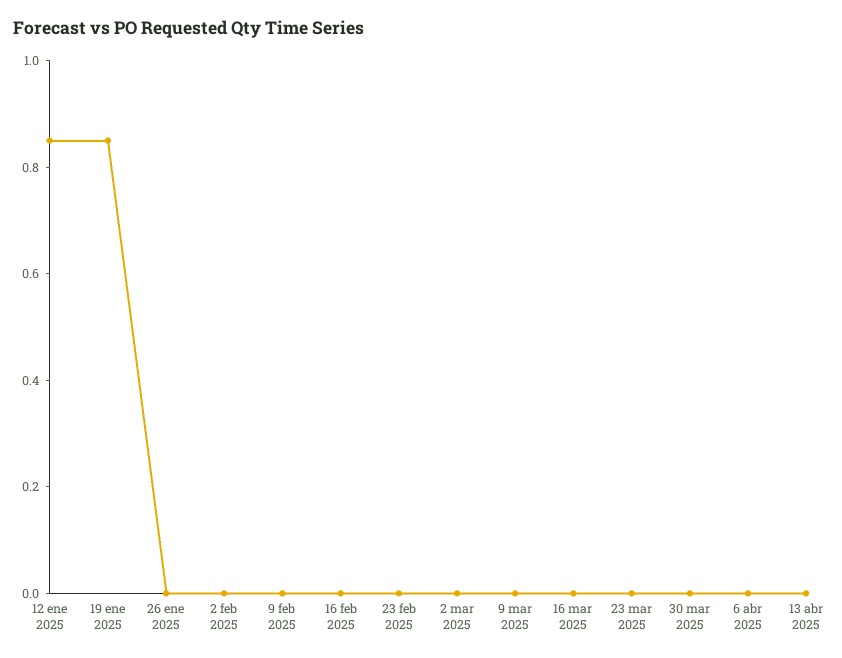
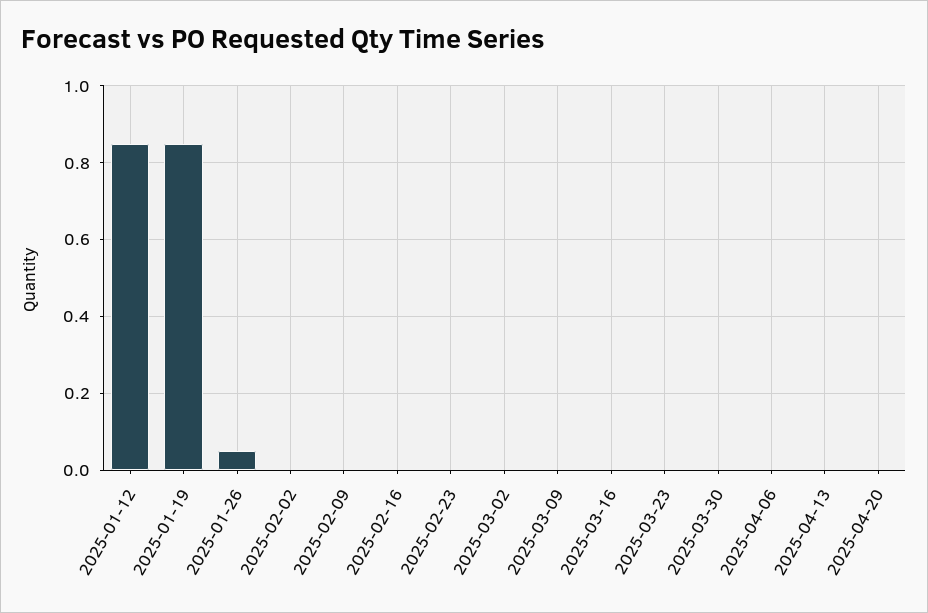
26 ene 2025: 0 -> 0.05
2025-04-20: none -> 0

